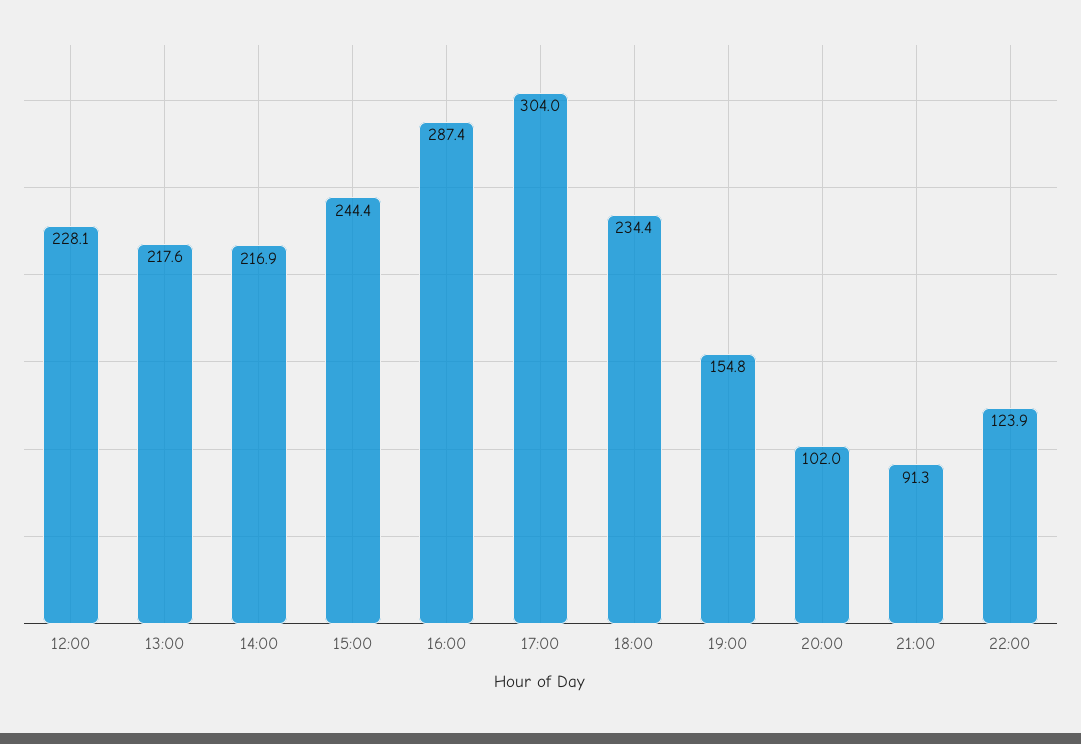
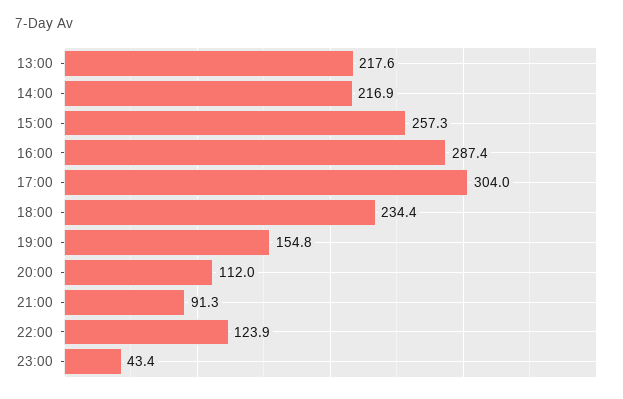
12:00: 228.1 -> none
15:00: 244.4 -> 257.3
20:00: 102 -> 112
23:00: none -> 43.4

